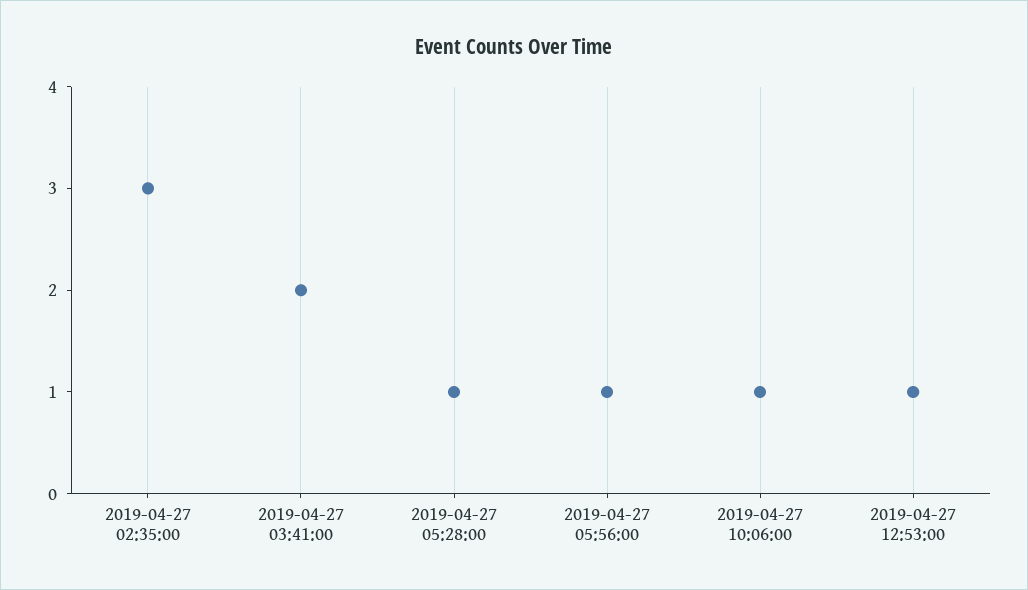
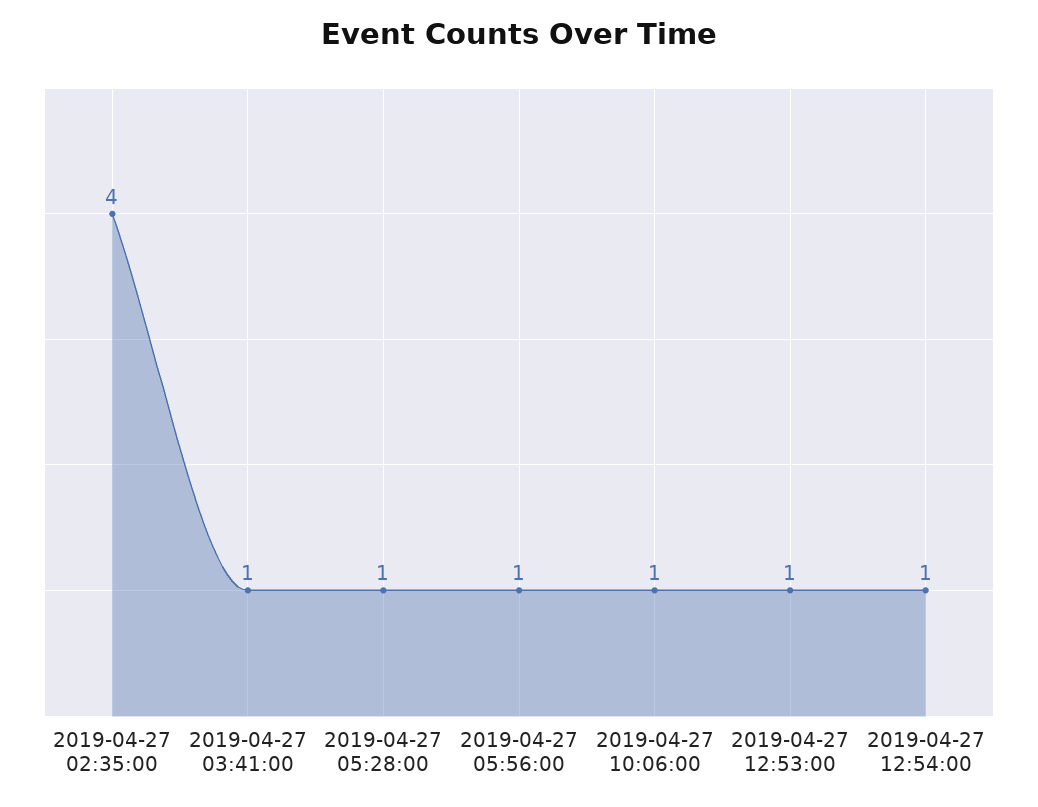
2019-04-27 02:35:00: 3 -> 4
2019-04-27 03:41:00: 2 -> 1
2019-04-27 12:54:00: none -> 1

